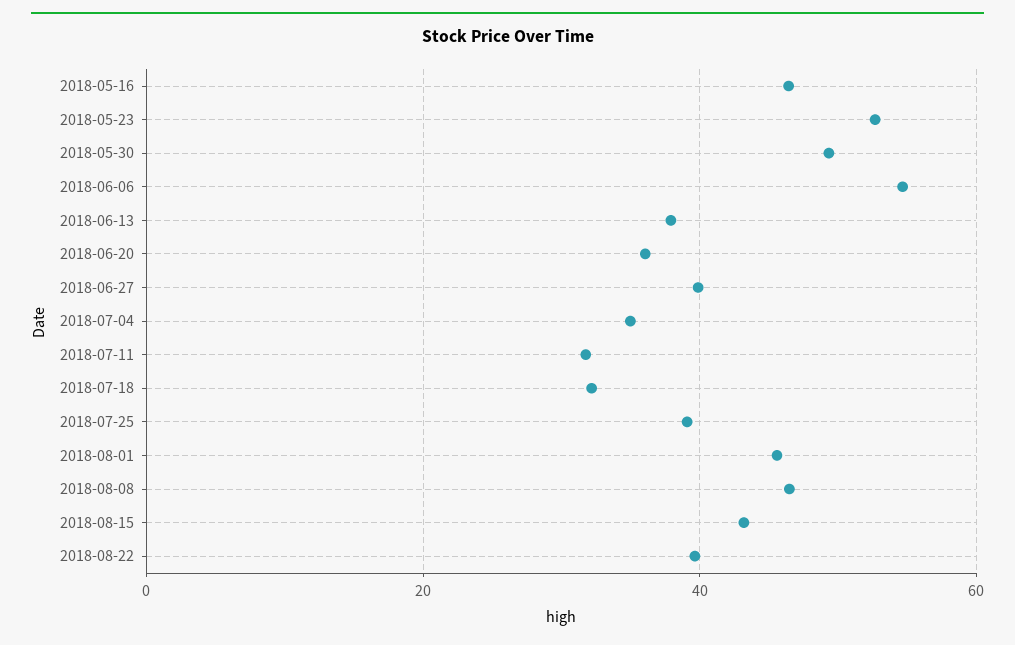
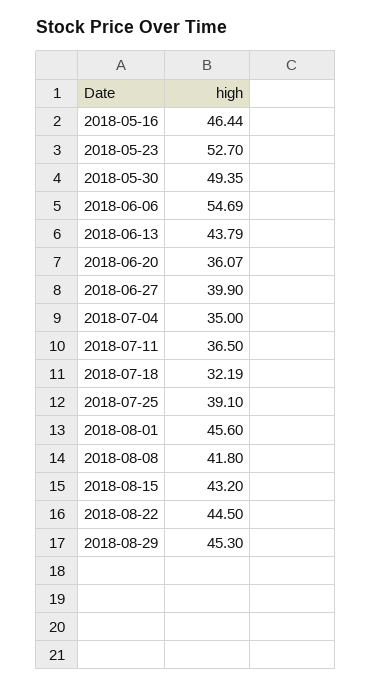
2018-06-13: 38 -> 43.79
2018-07-11: 32 -> 36.5
2018-08-08: 46 -> 41.8
2018-08-22: 40 -> 44.5
2018-08-29: none -> 45.3

